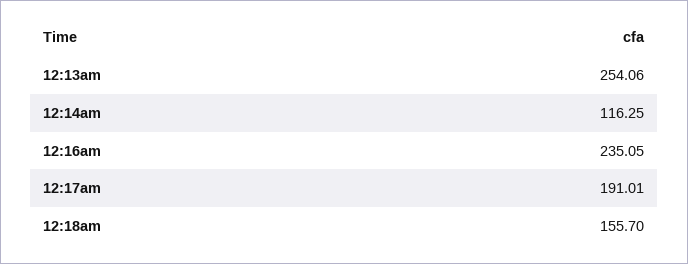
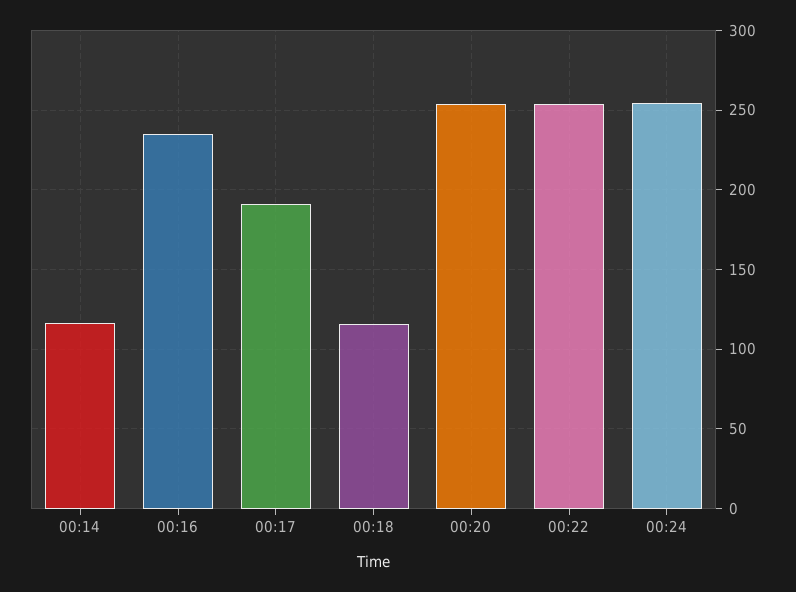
12:13am: 254.06 -> none
12:18am: 155.7 -> 115
00:20: none -> 255
00:22: none -> 255
00:24: none -> 255

